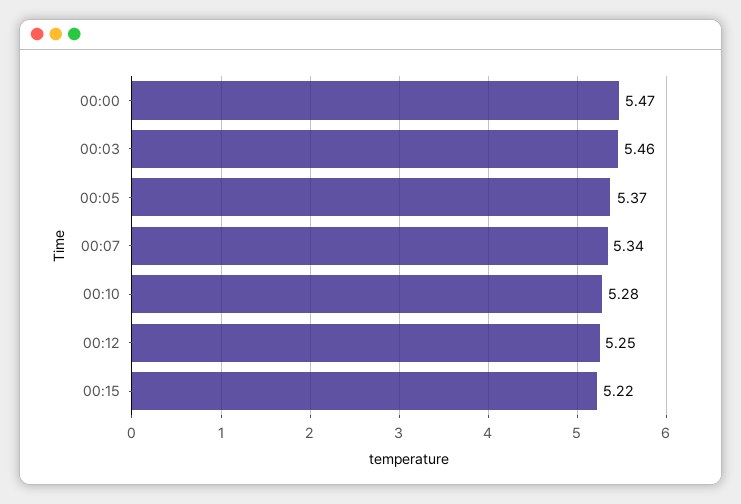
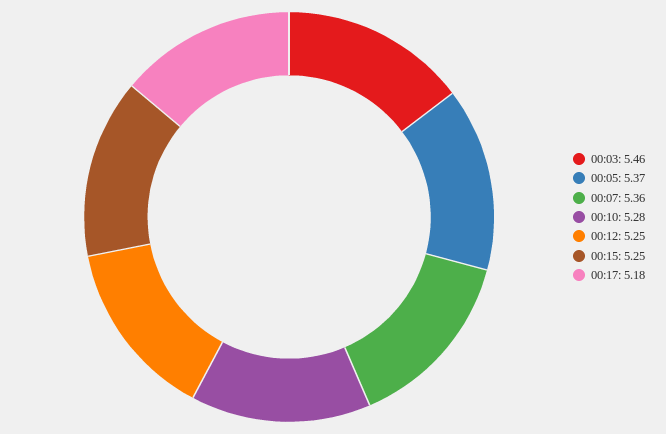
00:00: 5.47 -> none
00:07: 5.34 -> 5.36
00:15: 5.22 -> 5.25
00:17: none -> 5.18

